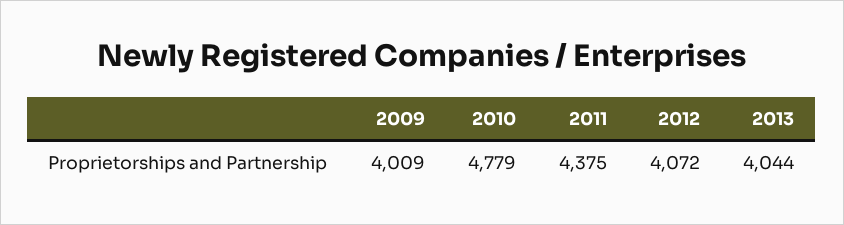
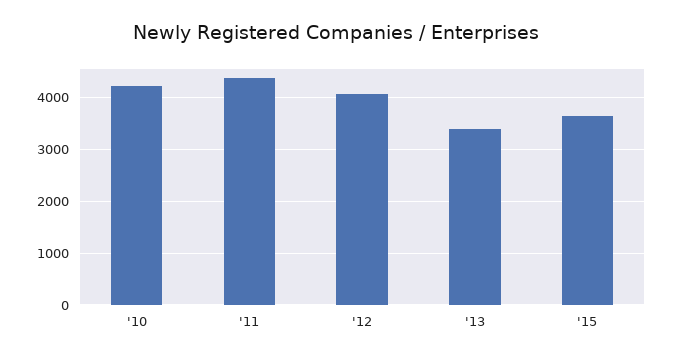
2009: 4009 -> none
2010: 4779 -> 4200
2013: 4044 -> 3400
'15: none -> 3600

